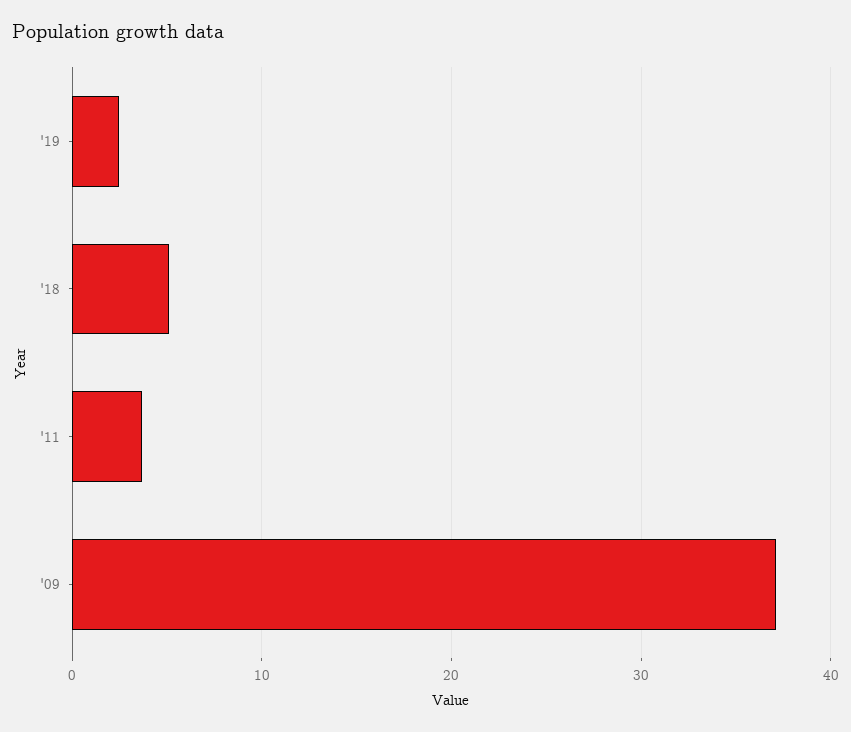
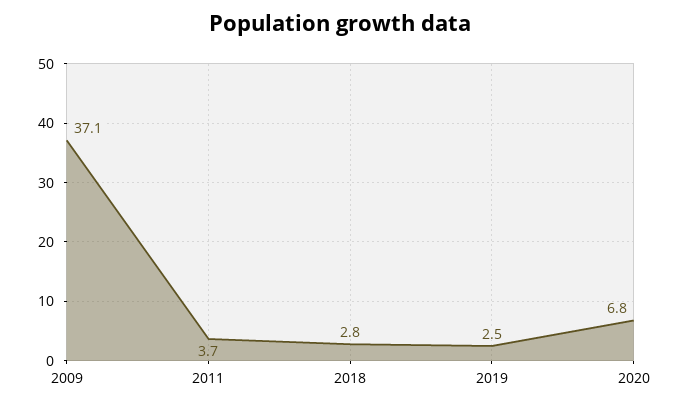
'18: 5 -> 2.8
2020: none -> 6.8

